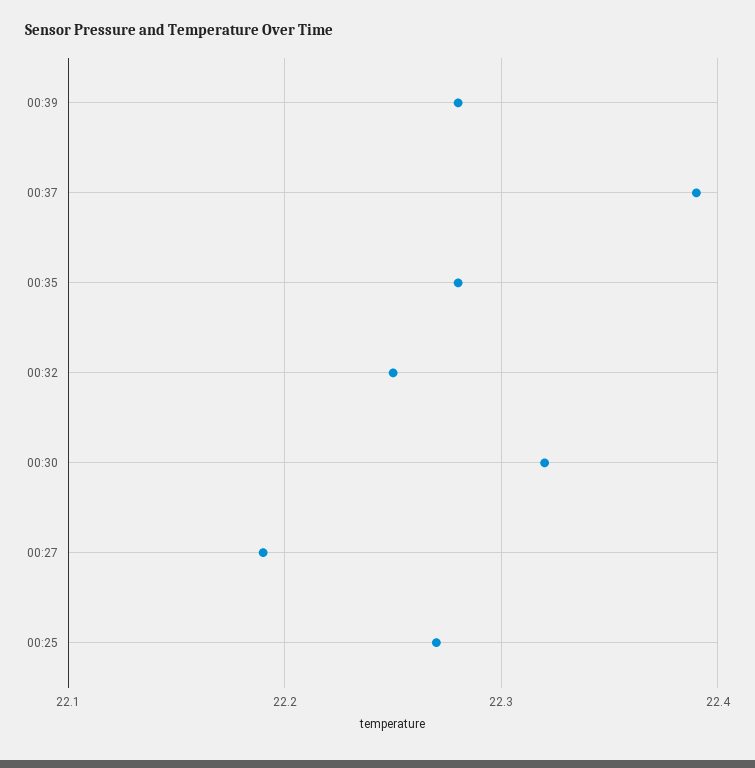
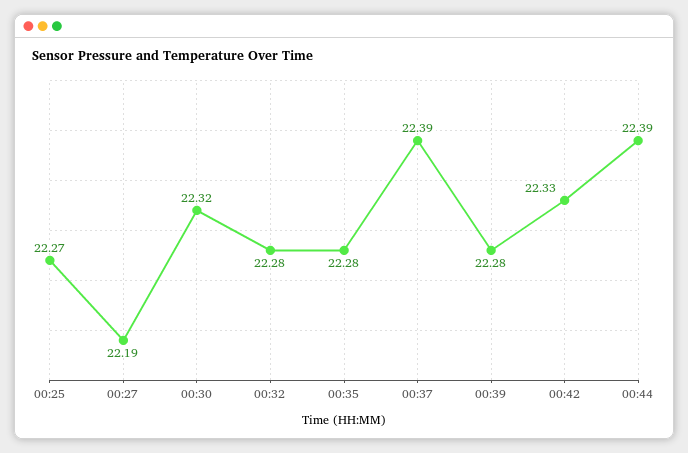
00:32: 22.25 -> 22.28
00:42: none -> 22.33
00:44: none -> 22.39

